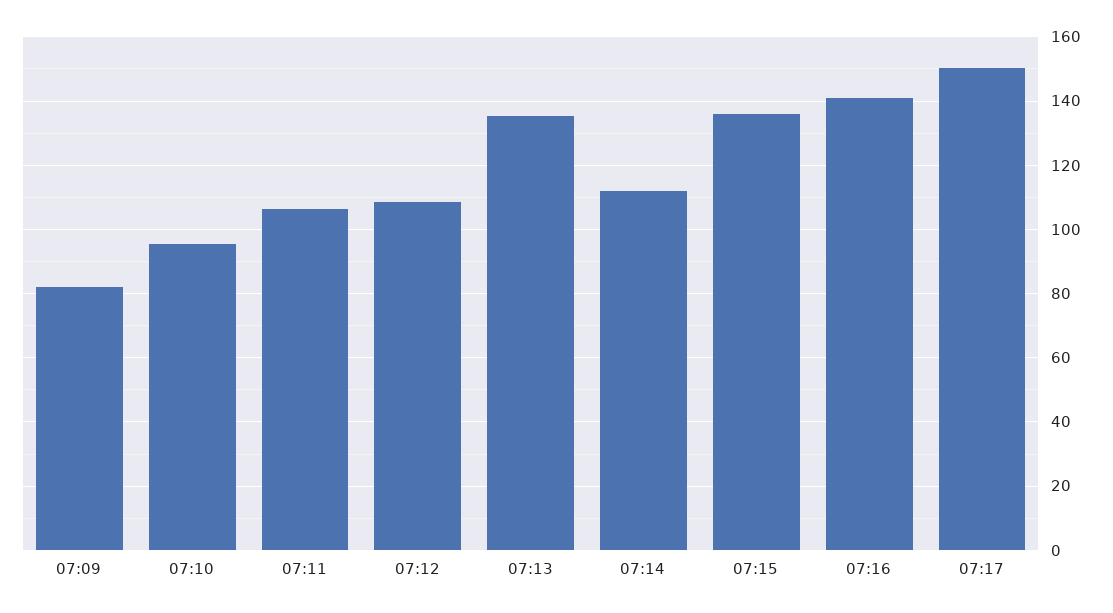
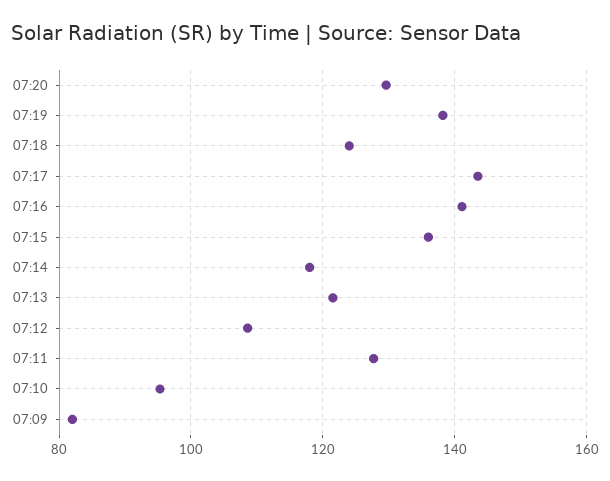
07:11: 106 -> 128
07:13: 136 -> 122
07:14: 112 -> 118
07:17: 150 -> 144
07:20: none -> 130
07:19: none -> 138
07:18: none -> 124

